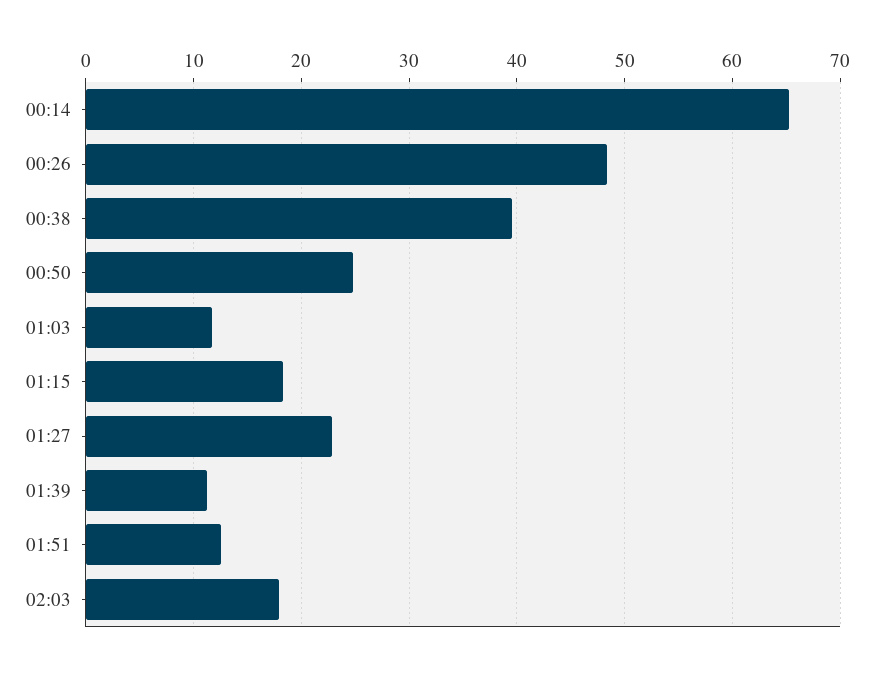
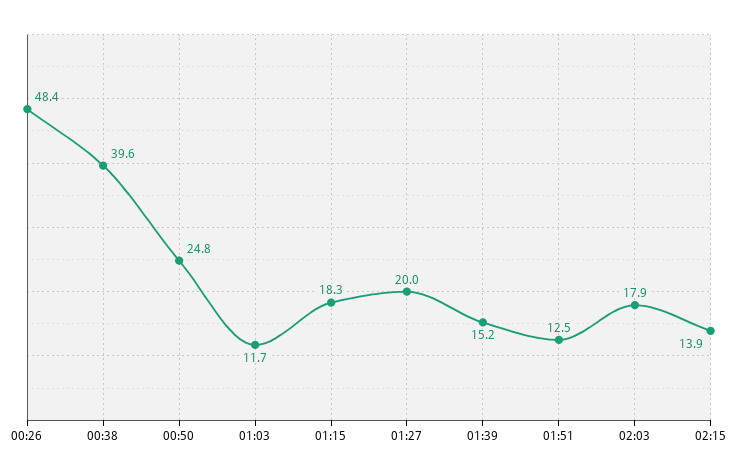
00:14: 65 -> none
01:27: 23 -> 20
01:39: 11 -> 15.2
02:15: none -> 13.9

